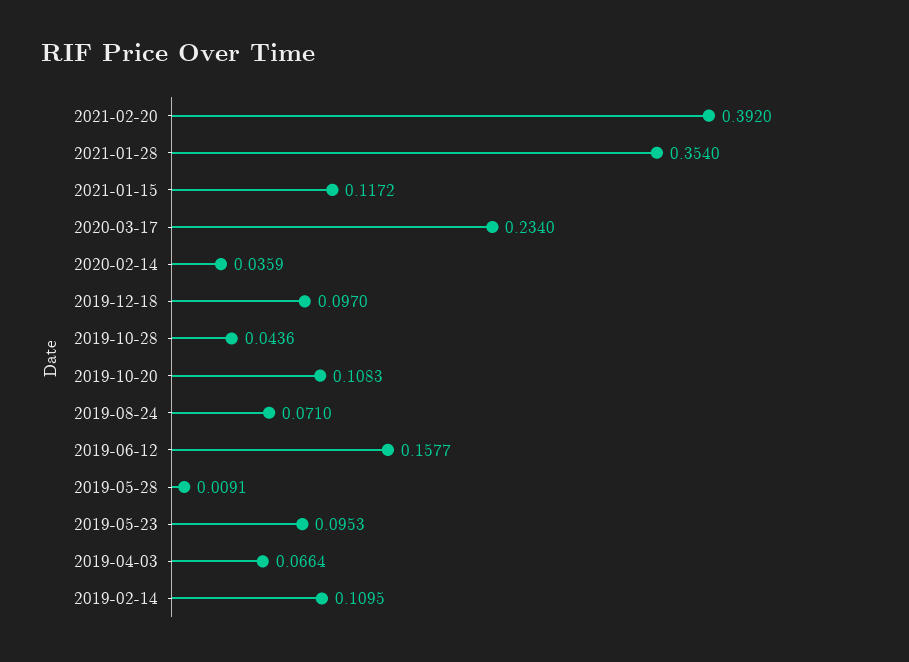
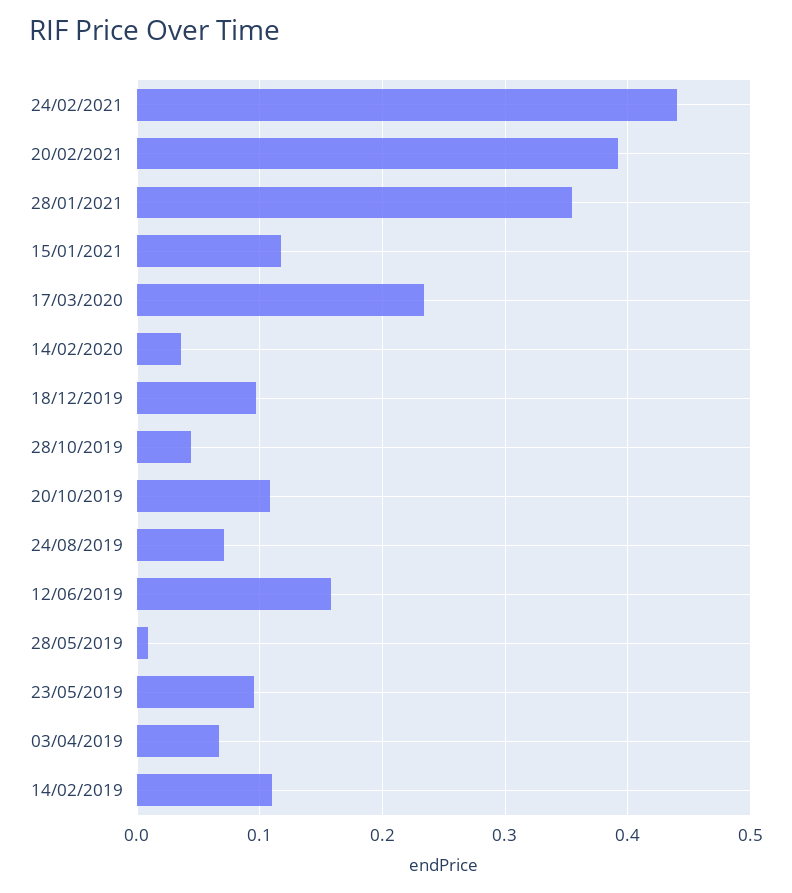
24/02/2021: none -> 0.44

